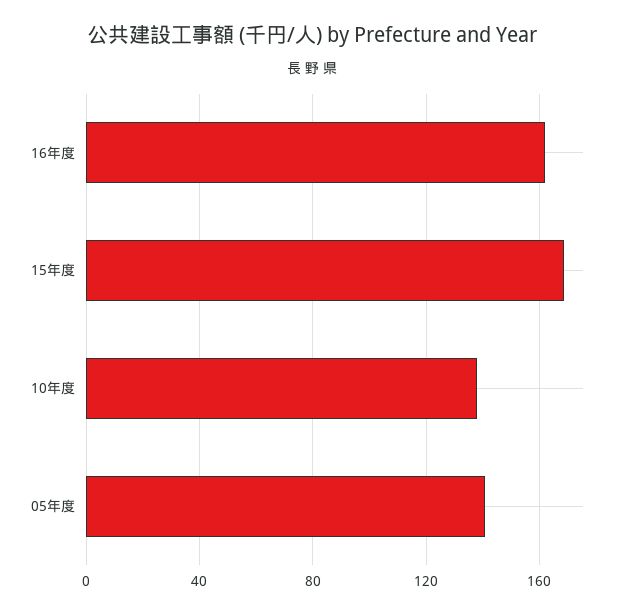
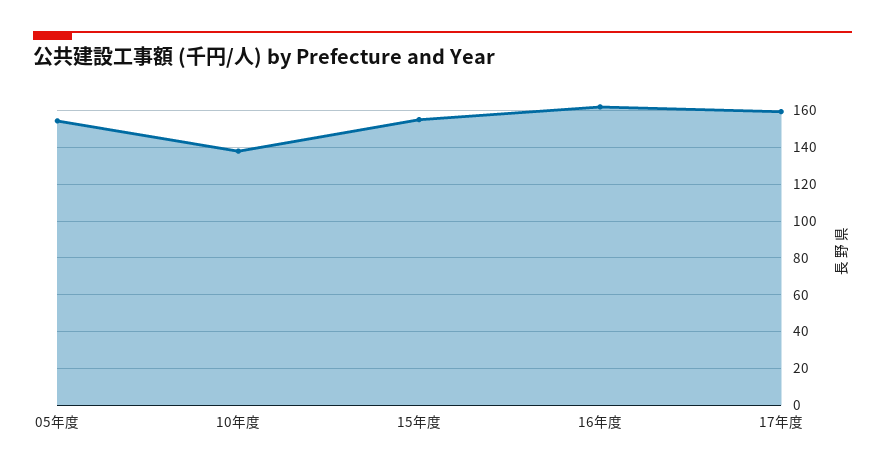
15年度: 170 -> 155
05年度: 140 -> 155
17年度: none -> 160

